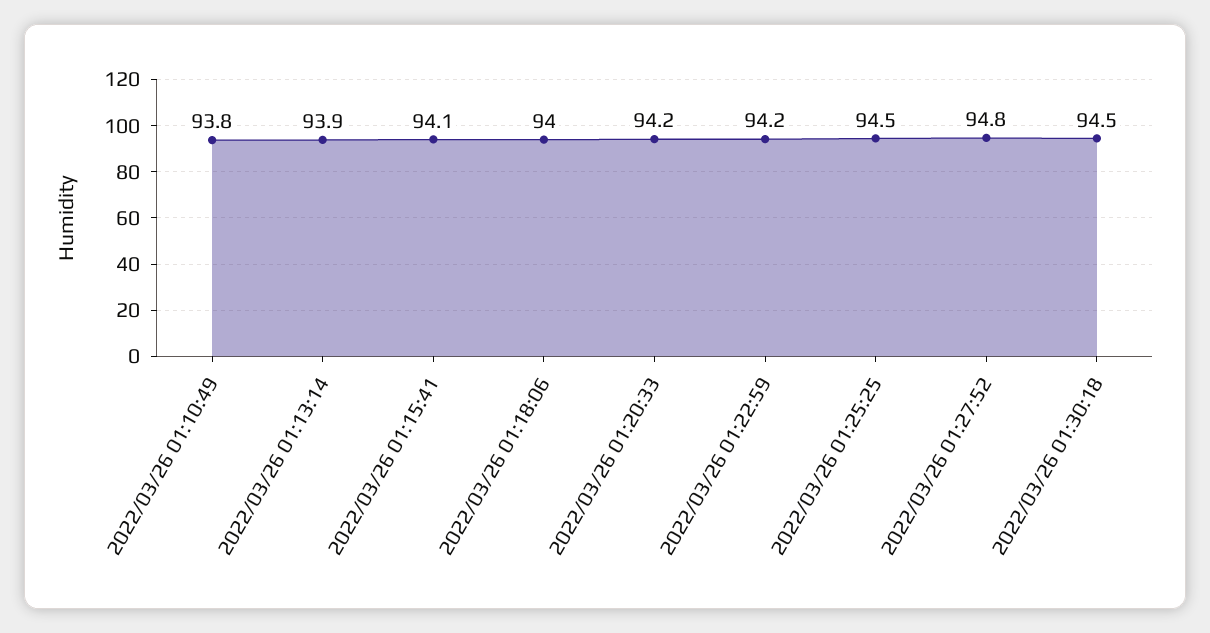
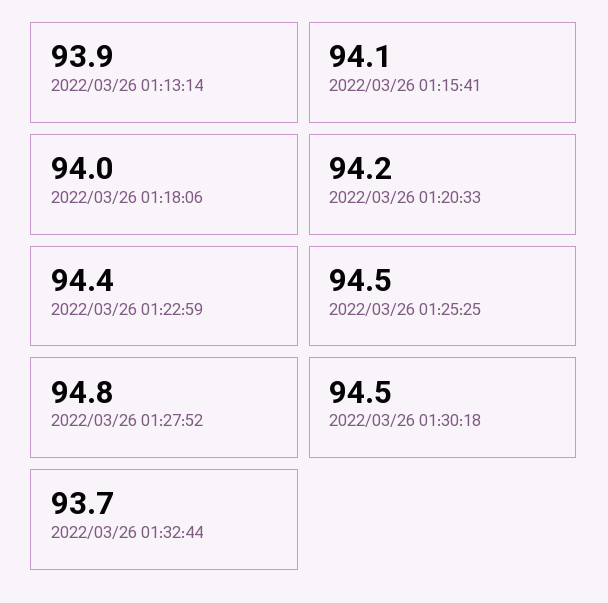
2022/03/26 01:10:49: 93.8 -> none
2022/03/26 01:22:59: 94.2 -> 94.4
2022/03/26 01:32:44: none -> 93.7

